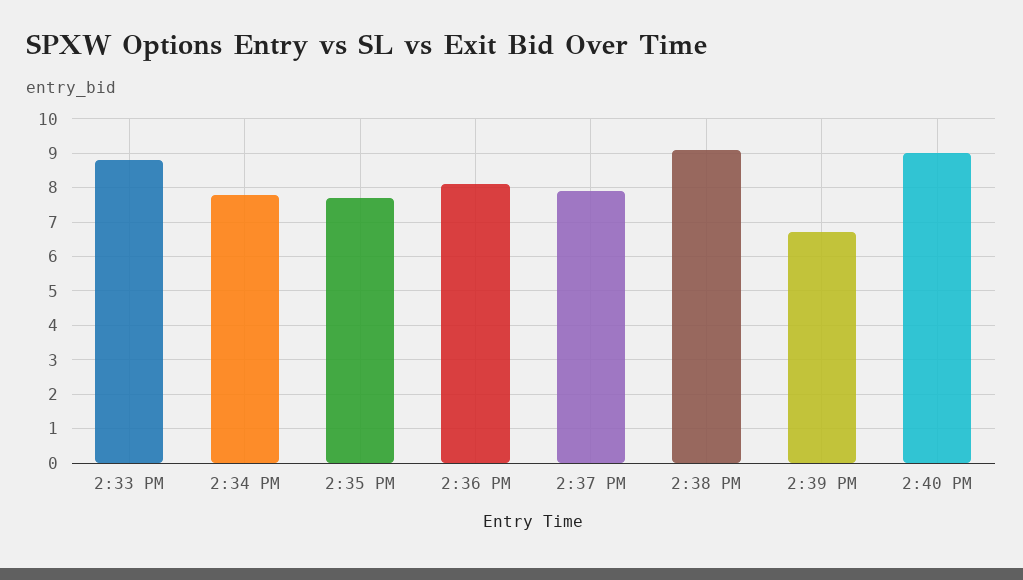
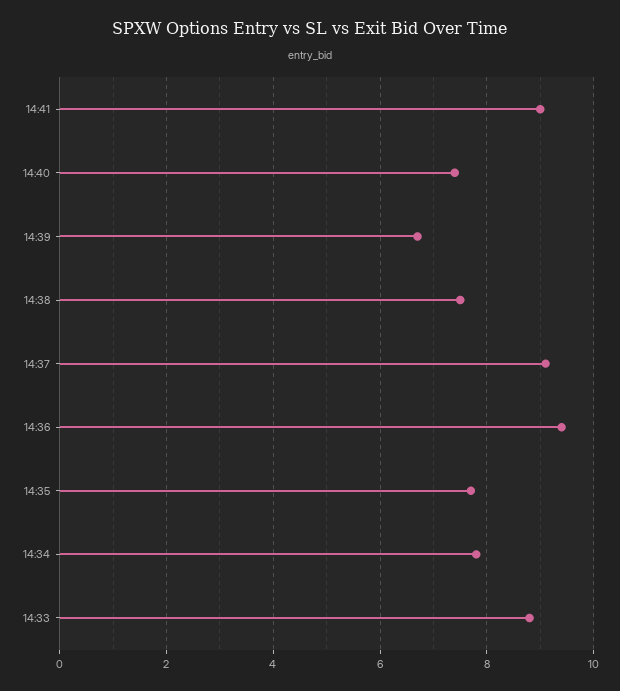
2:36 PM: 8 -> 9.5
2:37 PM: 8 -> 9
2:38 PM: 9 -> 7.5
2:40 PM: 9 -> 7.5
14:41: none -> 9

